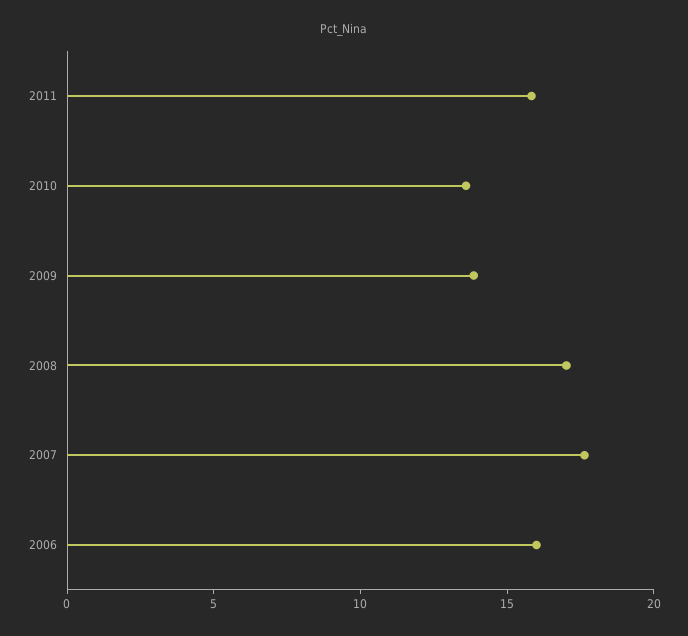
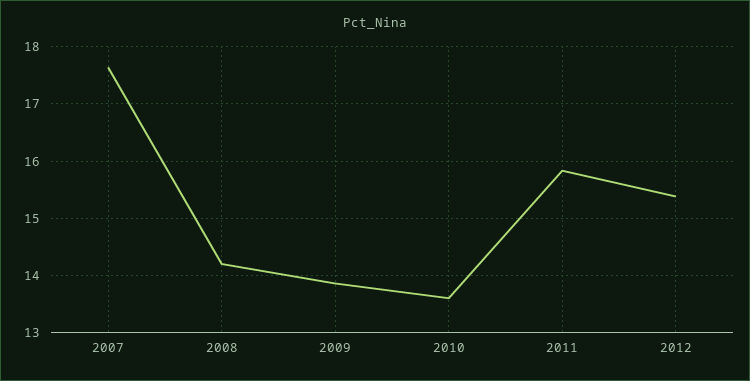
2008: 17 -> 14.2
2006: 16 -> none
2012: none -> 15.4

